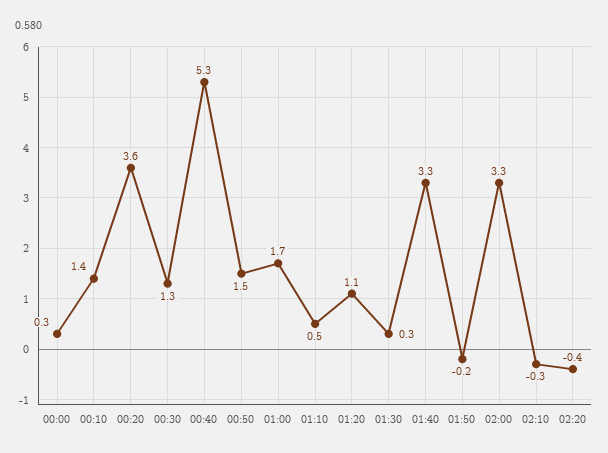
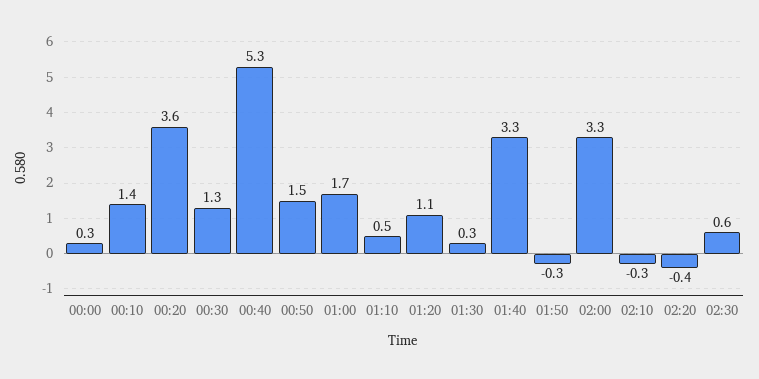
01:50: -0.2 -> -0.3
02:30: none -> 0.6

